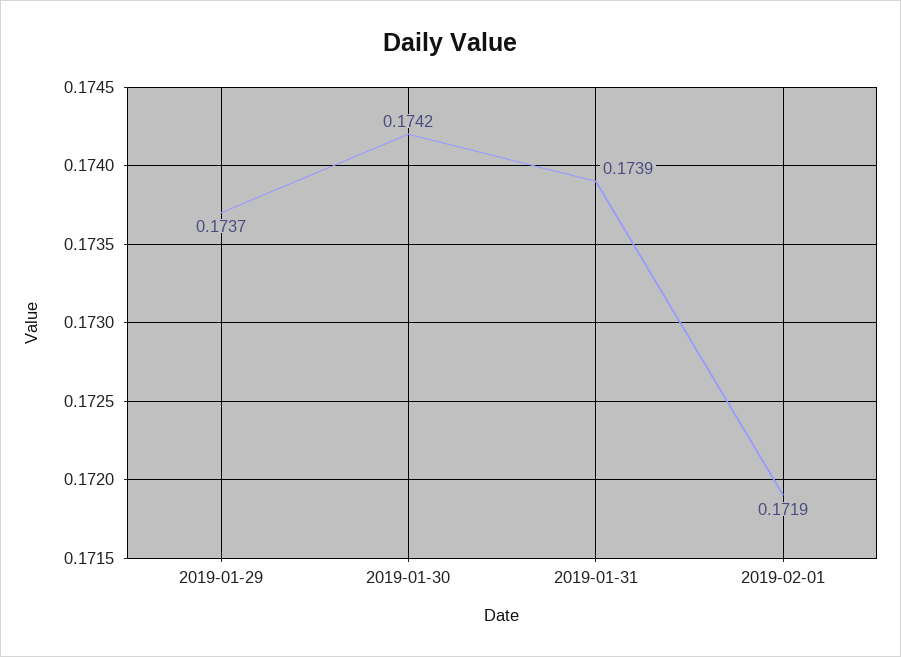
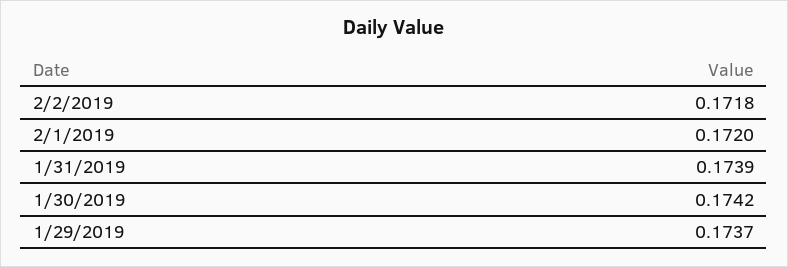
2019-02-01: 0.1719 -> 0.172
2/2/2019: none -> 0.1718

